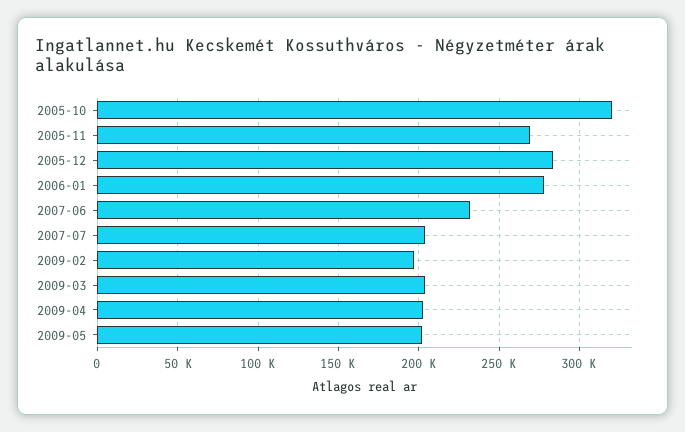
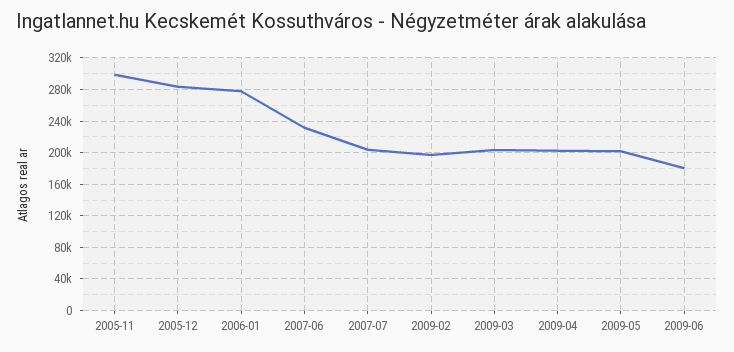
2005-10: 320000 -> none
2005-11: 270000 -> 300000
2009-06: none -> 180000

